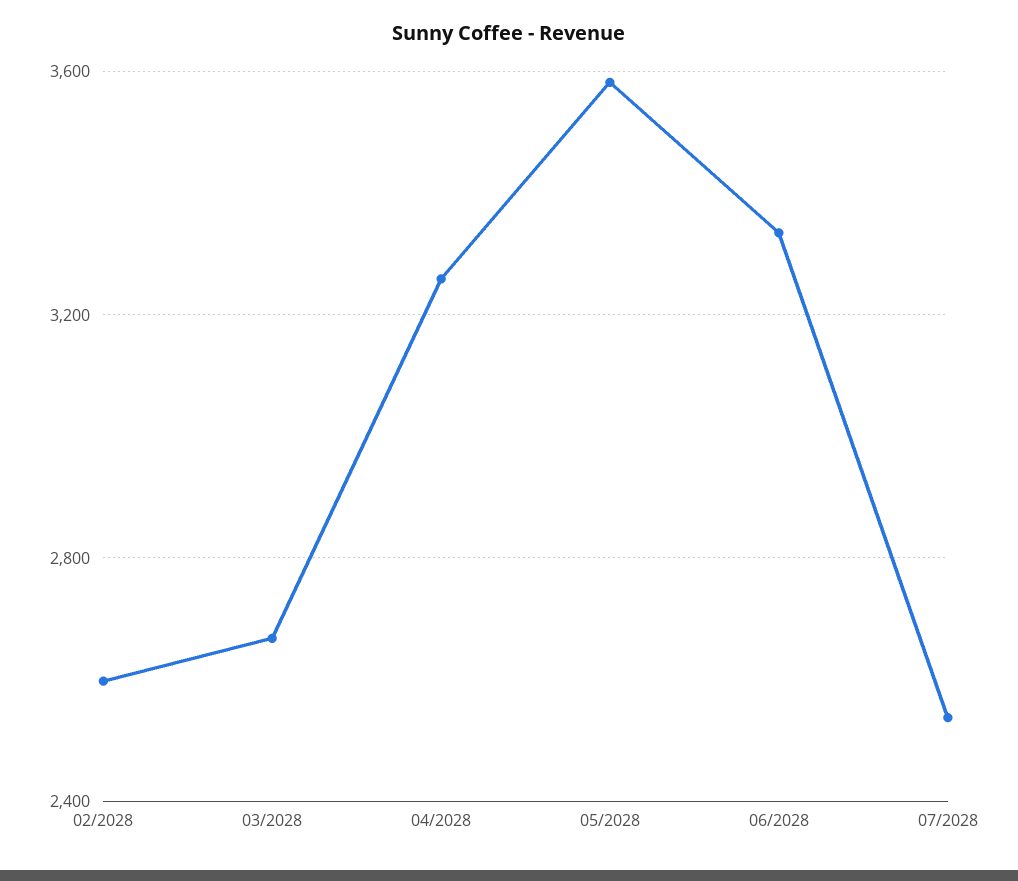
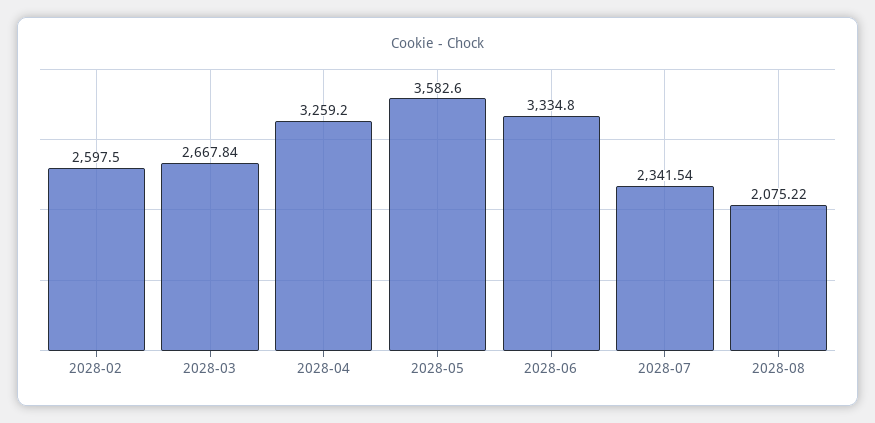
07/2028: 2550 -> 2341.54
2028-08: none -> 2075.22

